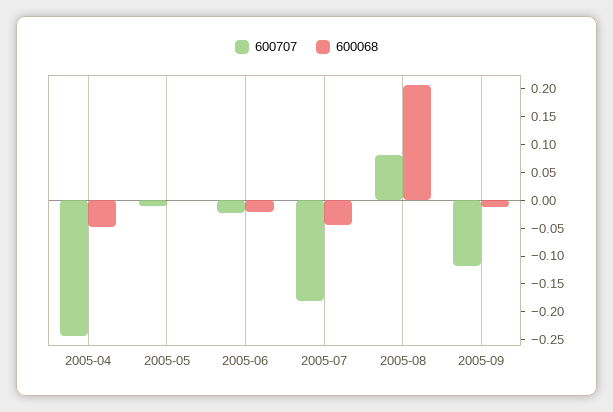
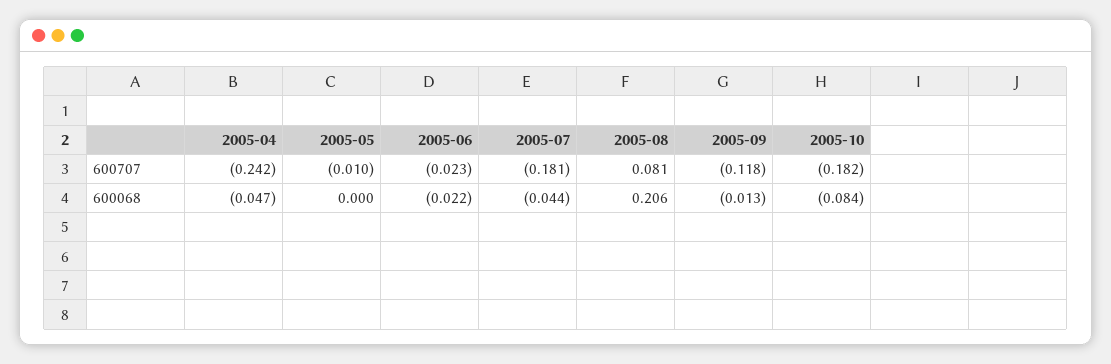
600707, 2005-10: none -> -0.182
600068, 2005-10: none -> -0.084

